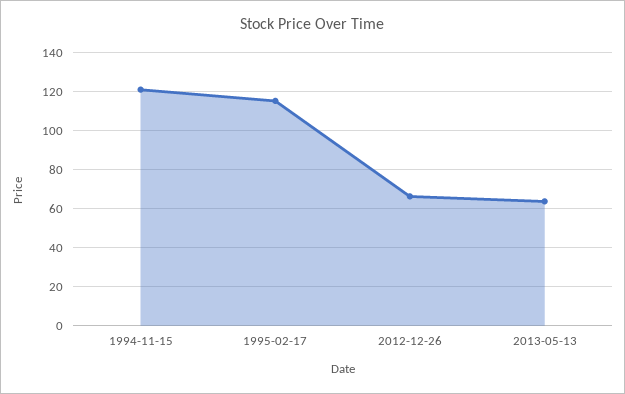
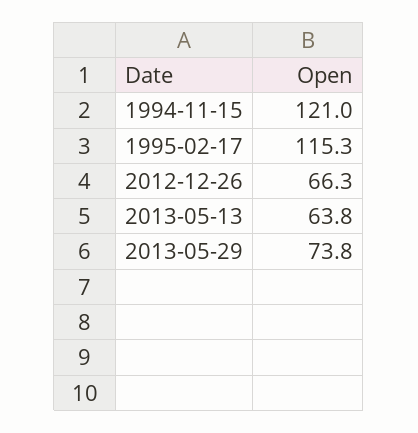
2013-05-29: none -> 73.8

